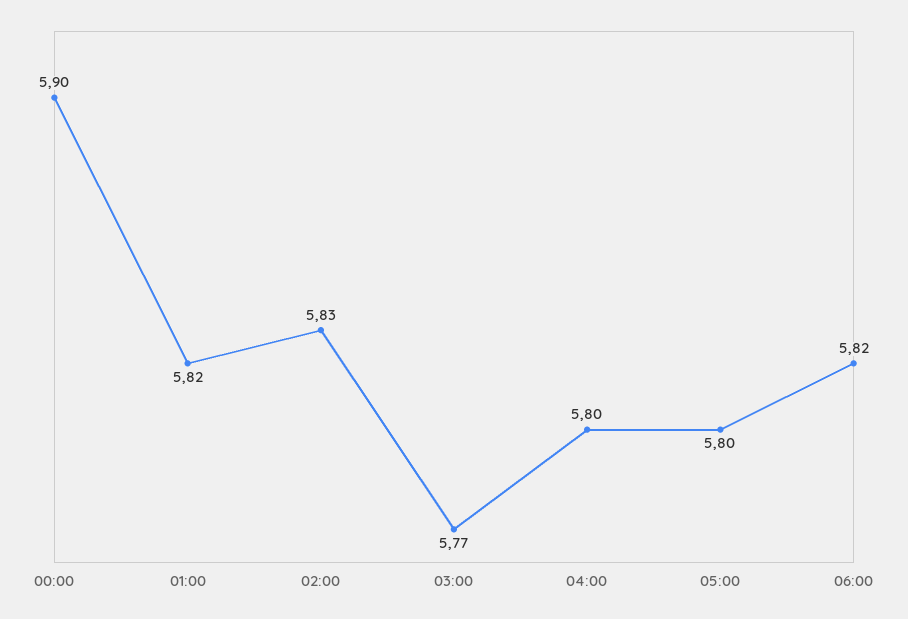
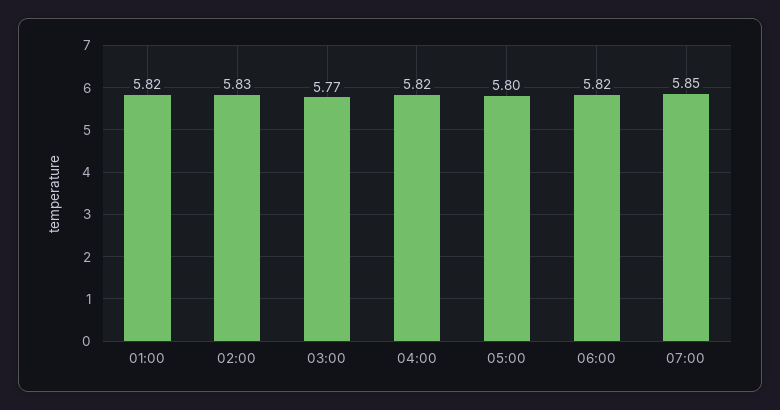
00:00: 5.9 -> none
04:00: 5.8 -> 5.82
07:00: none -> 5.85

